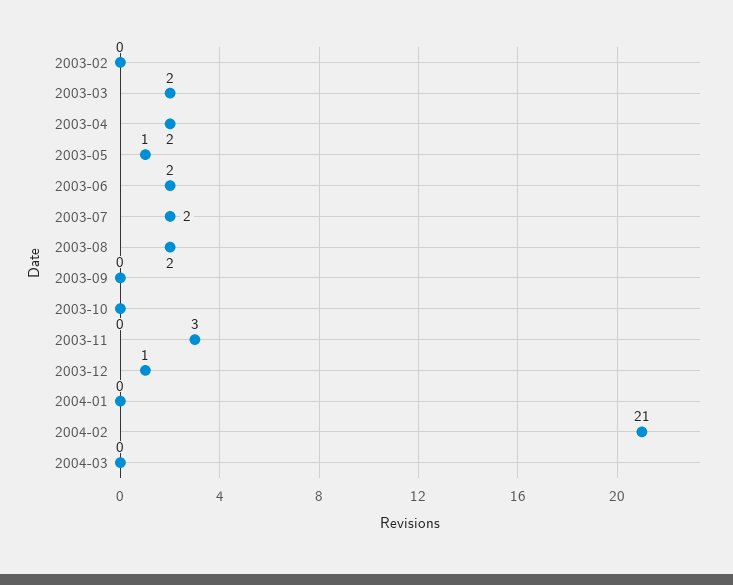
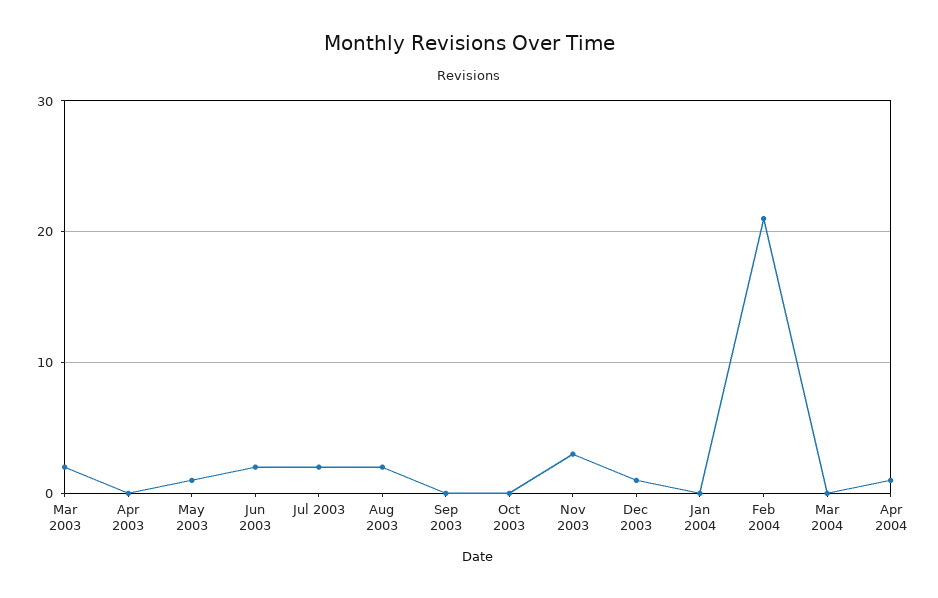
2003-02: 0 -> none
2003-04: 2 -> 0
Apr 2004: none -> 1

